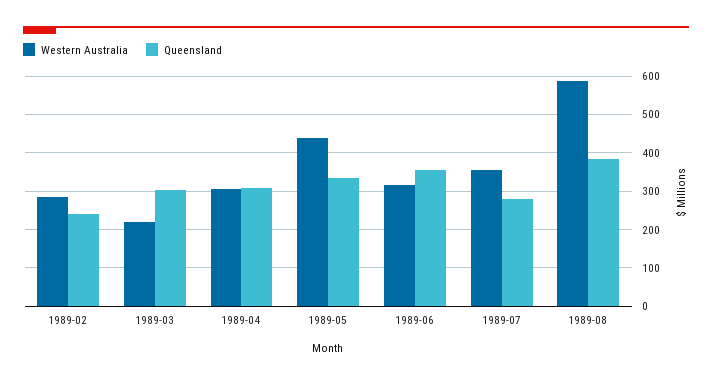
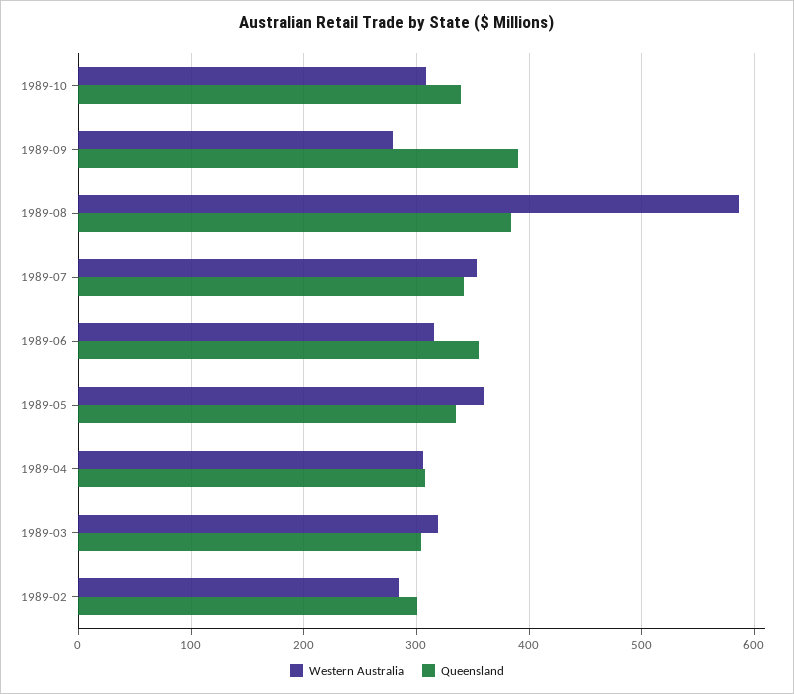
Queensland, 1989-02: 240 -> 300
Western Australia, 1989-03: 220 -> 320
Western Australia, 1989-05: 440 -> 360
Queensland, 1989-07: 280 -> 340
Western Australia, 1989-10: none -> 310
Queensland, 1989-10: none -> 340
Western Australia, 1989-09: none -> 280
Queensland, 1989-09: none -> 390

